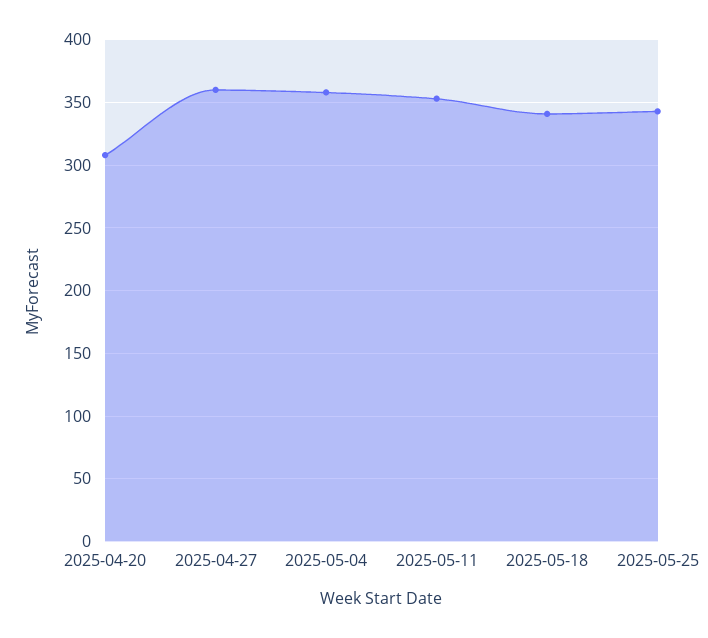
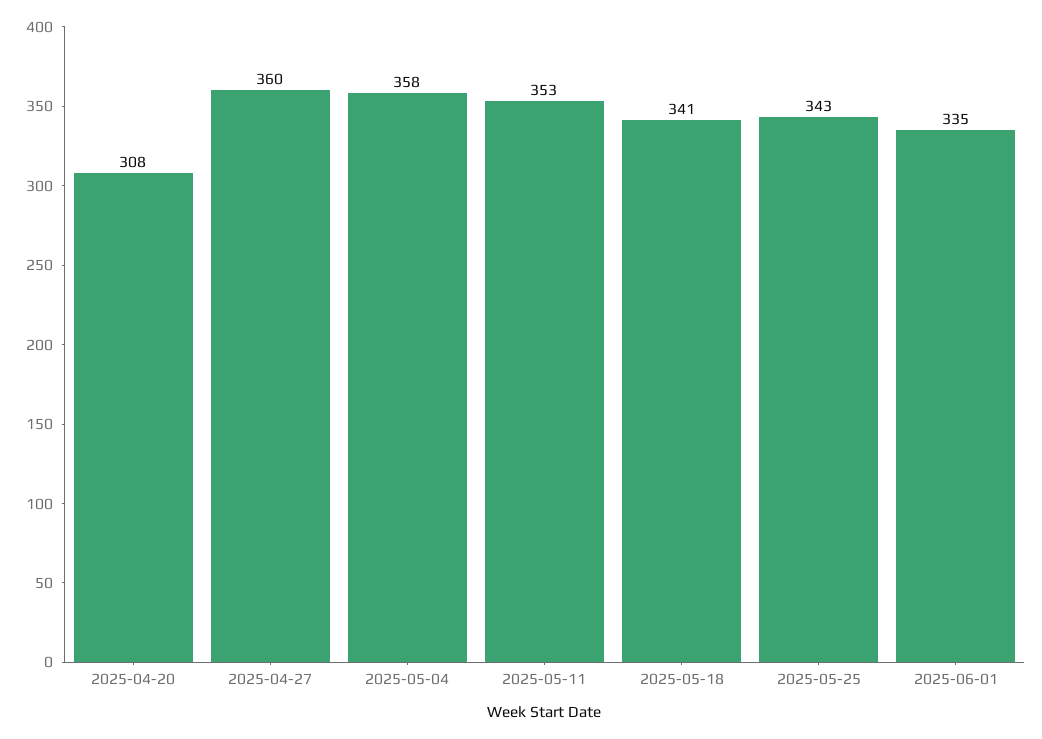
2025-06-01: none -> 335

